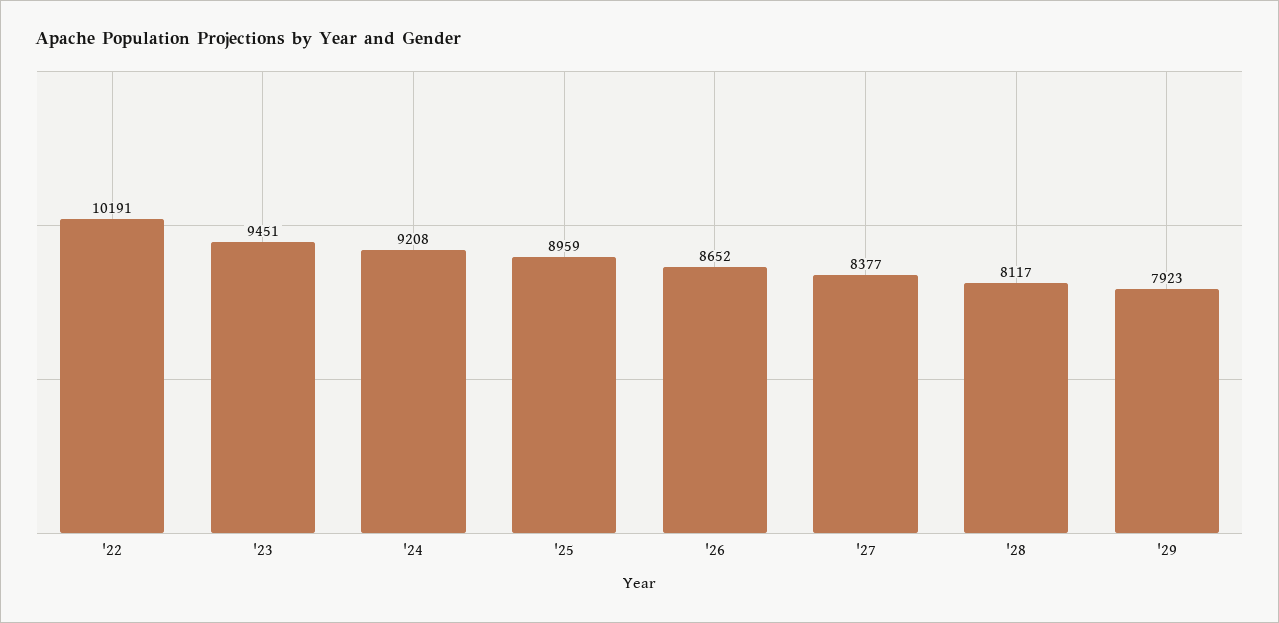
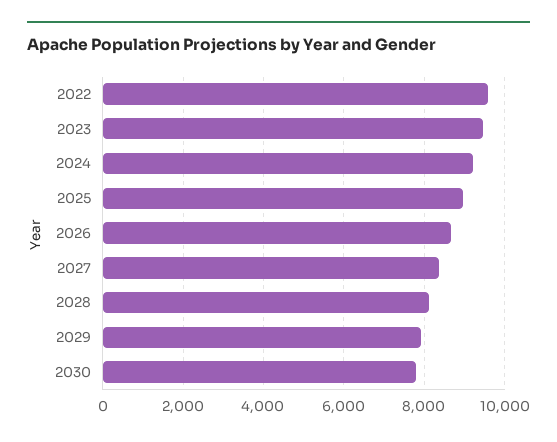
'22: 10191 -> 9600
2030: none -> 7800

